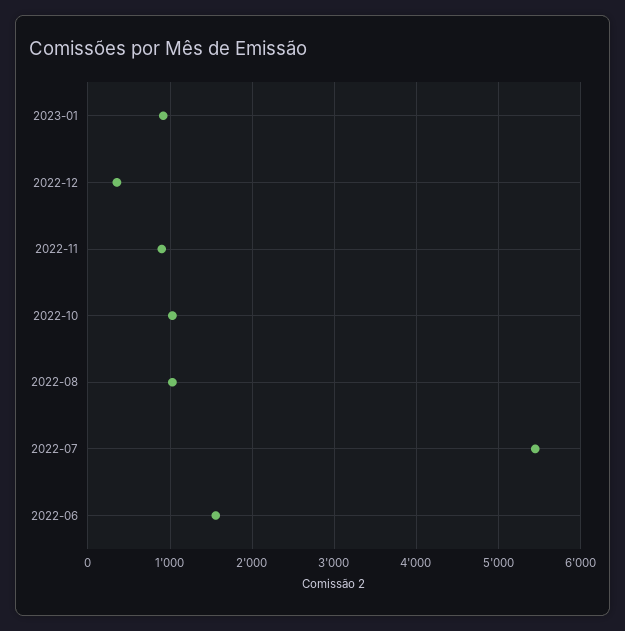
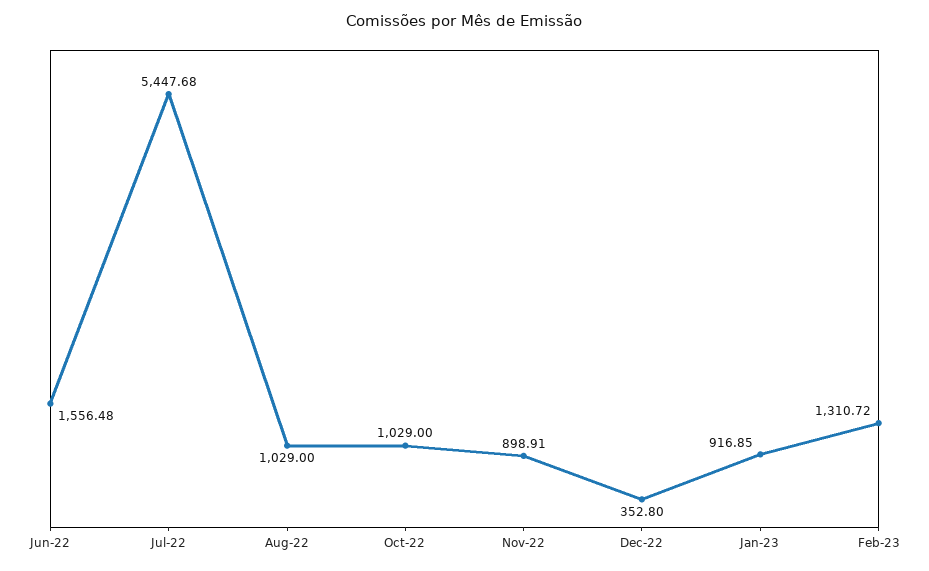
Feb-23: none -> 1310.72

